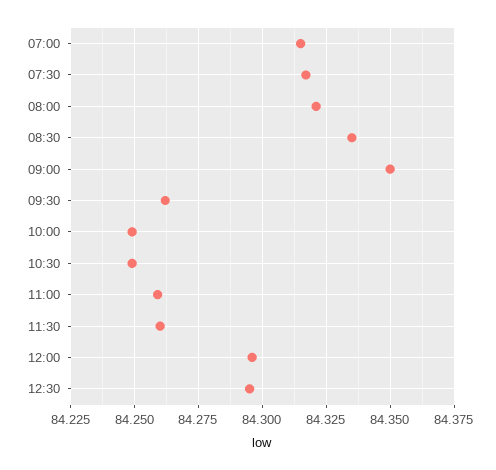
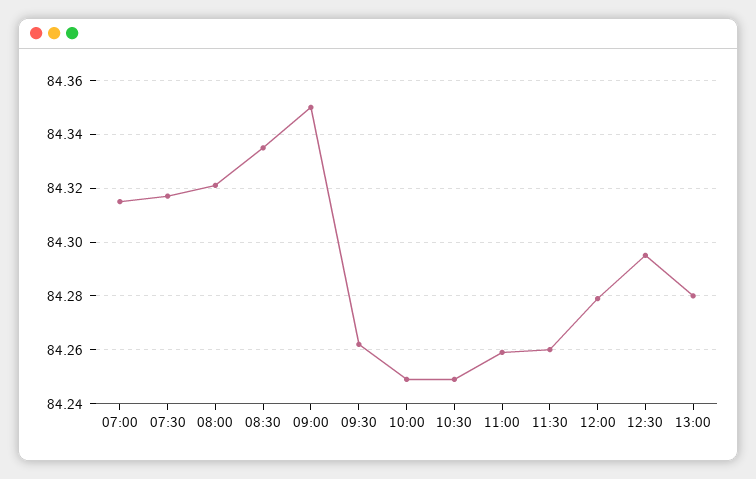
12:00: 84.295 -> 84.28
13:00: none -> 84.28

